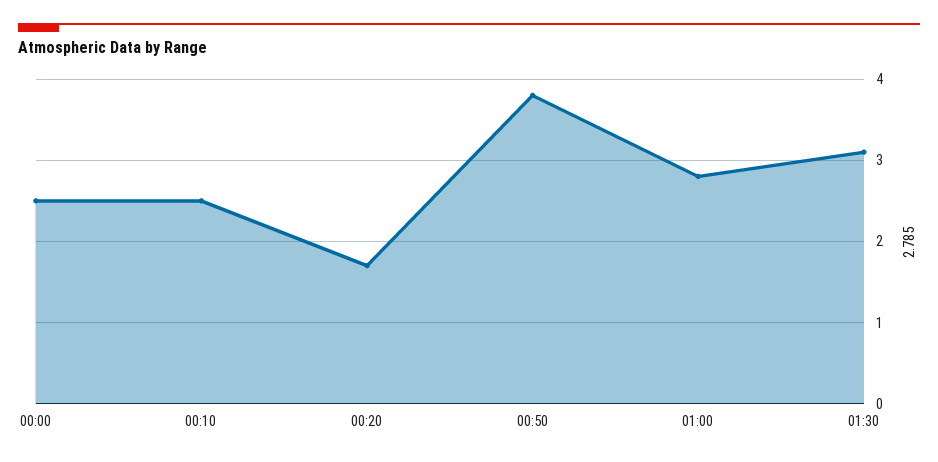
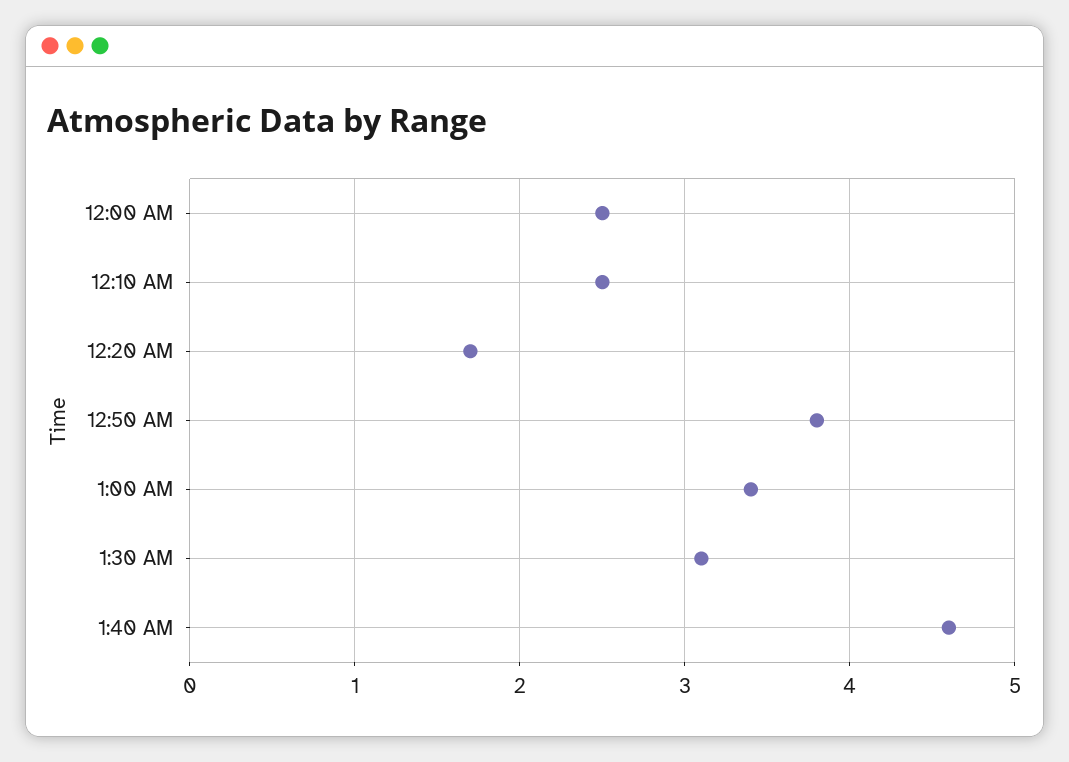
01:00: 2.8 -> 3.4
1:40 AM: none -> 4.6

